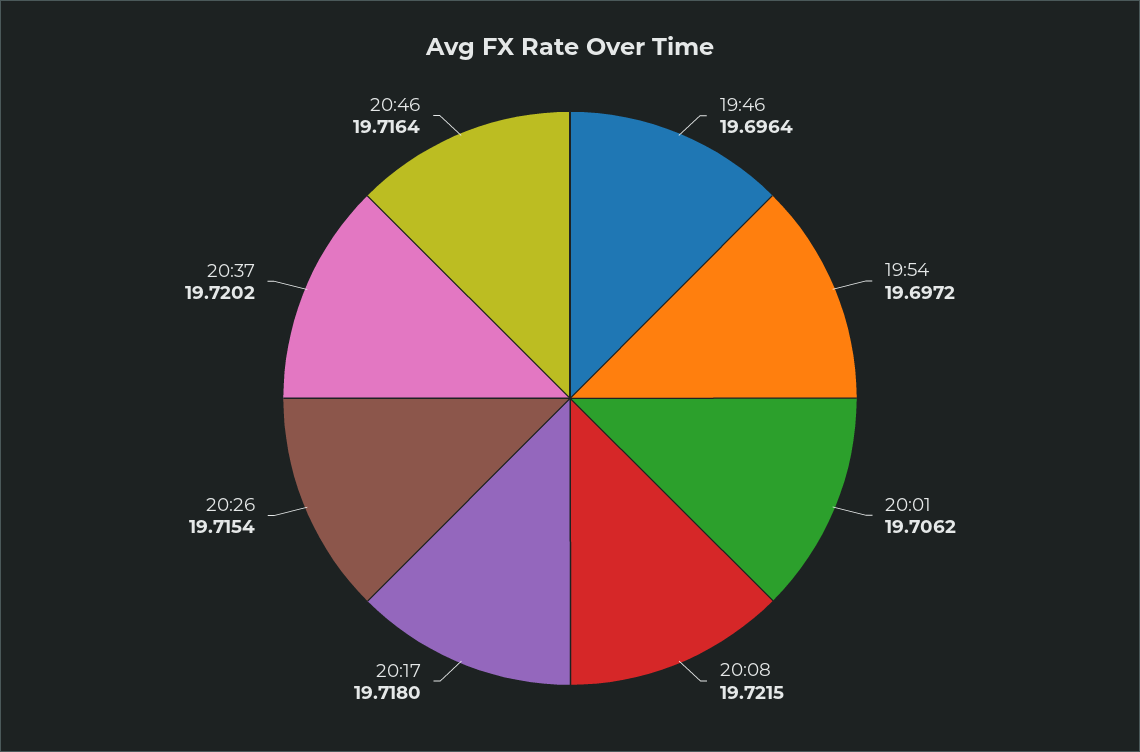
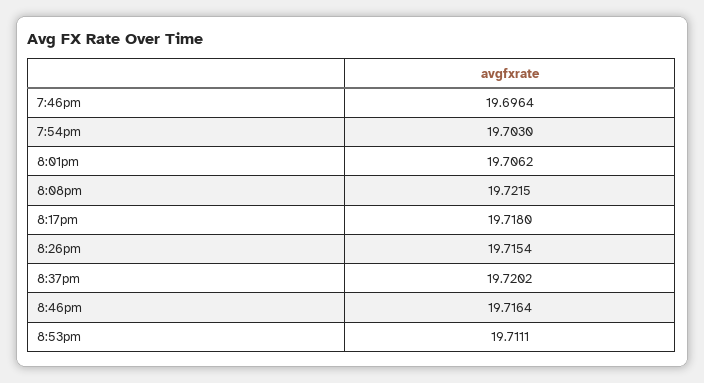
19:54: 19.6972 -> 19.703
8:53pm: none -> 19.7111

